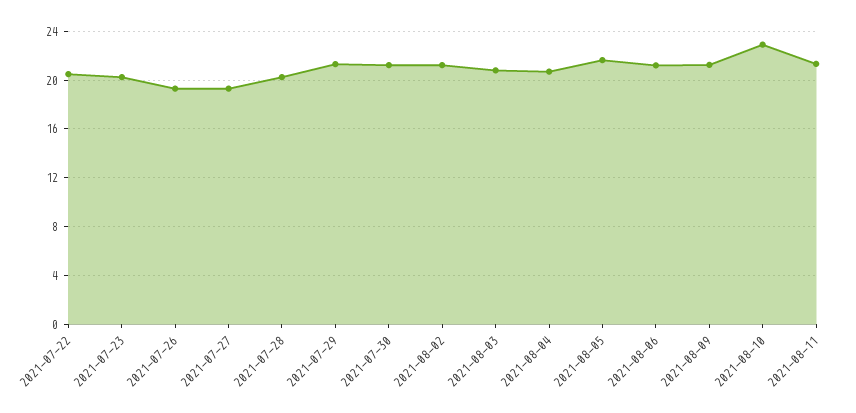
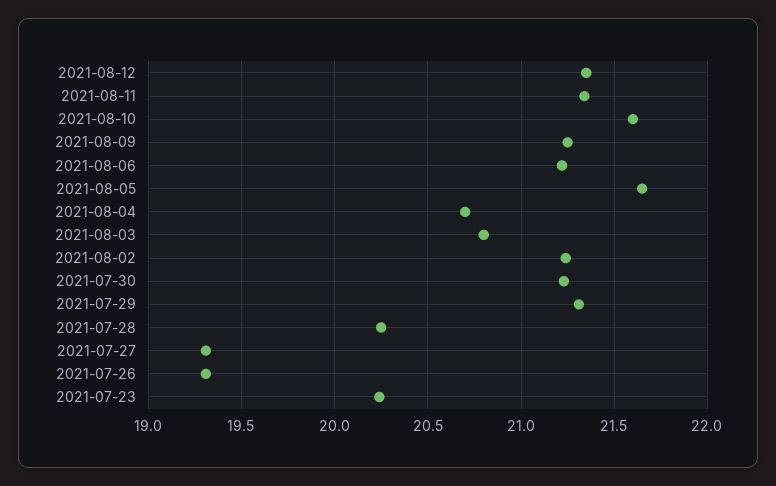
2021-07-22: 20.5 -> none
2021-08-10: 23 -> 21.6
2021-08-12: none -> 21.35

